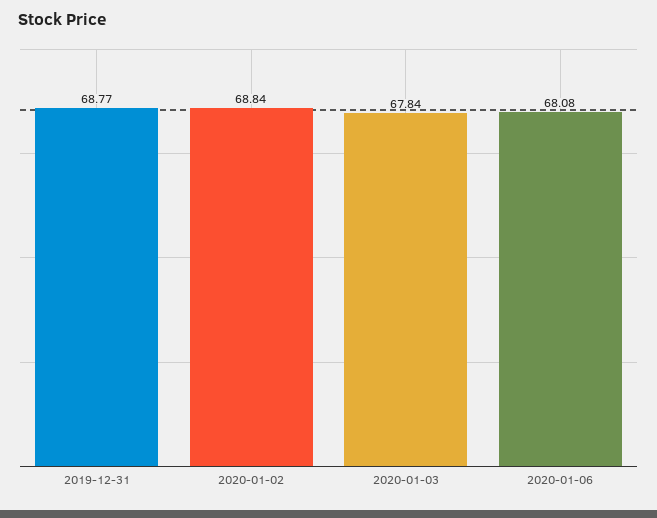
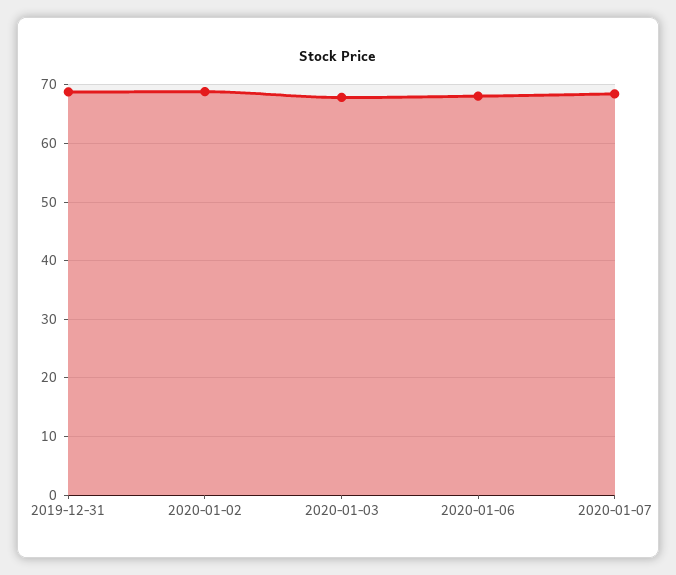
2020-01-07: none -> 68

